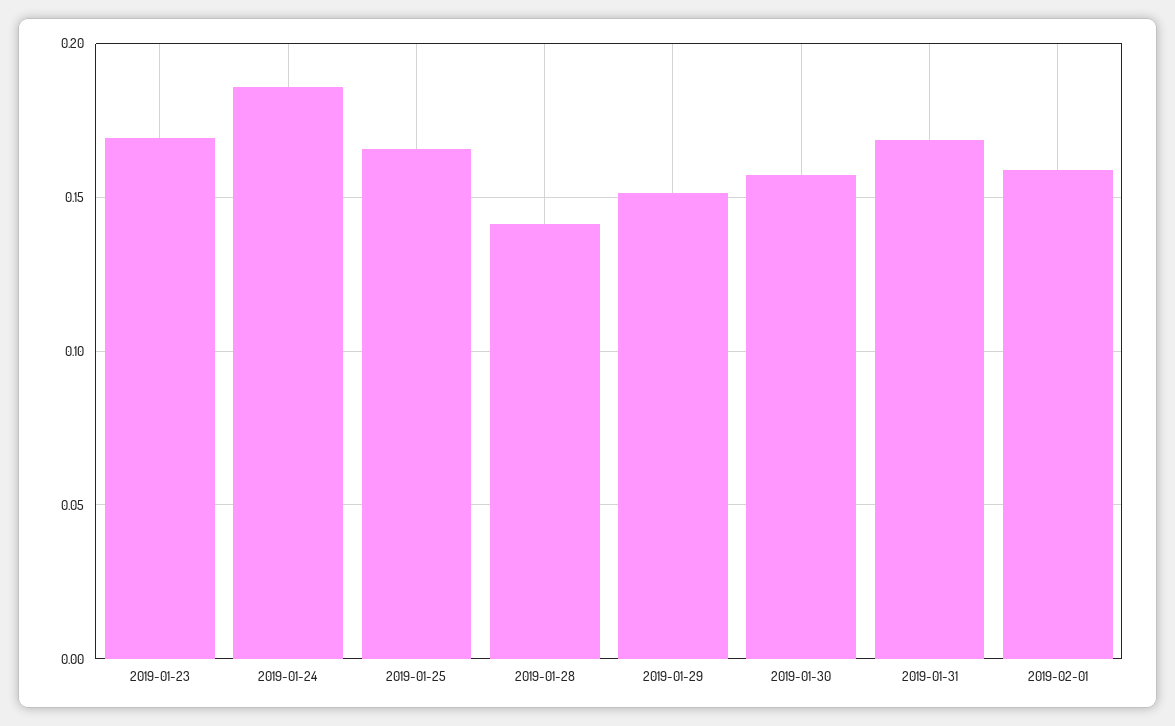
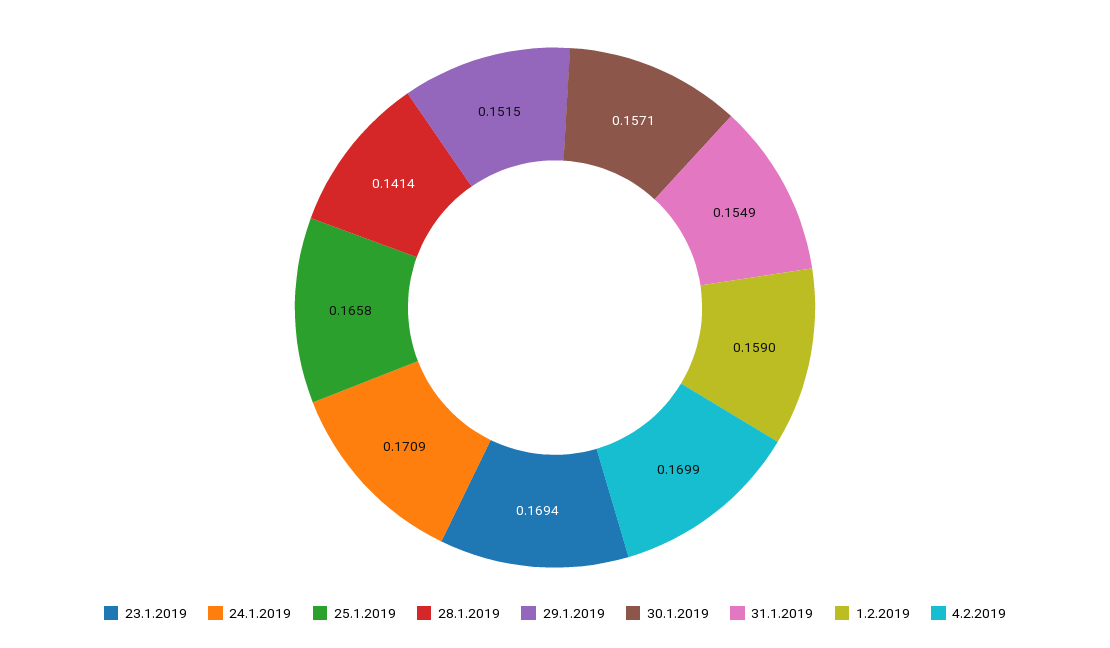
2019-01-24: 0.185 -> 0.1709
2019-01-31: 0.17 -> 0.1549
4.2.2019: none -> 0.1699

